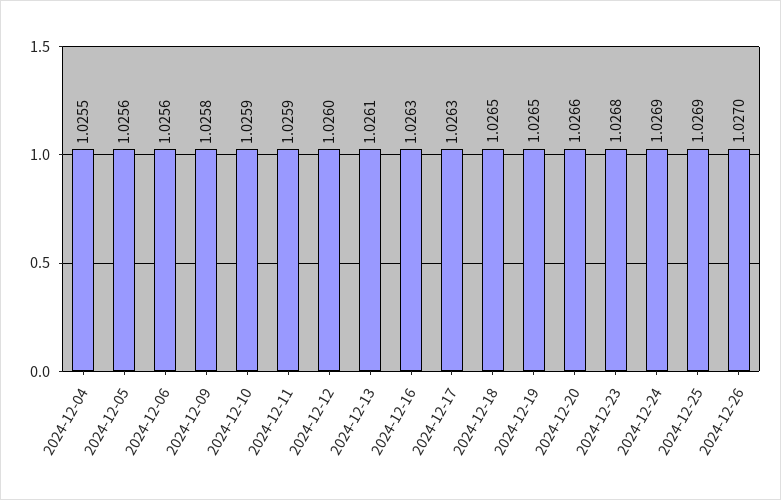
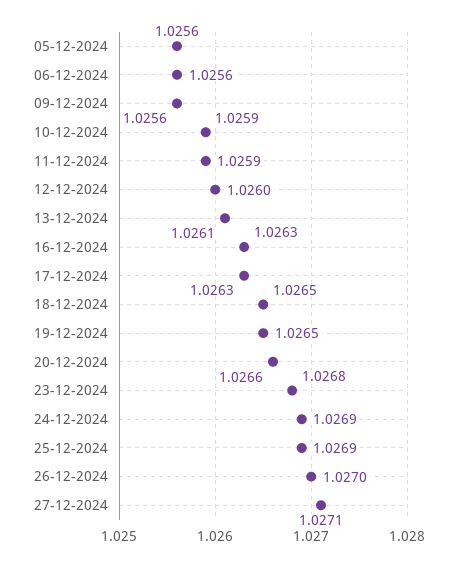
2024-12-04: 1.0255 -> none
2024-12-09: 1.0258 -> 1.0256
27-12-2024: none -> 1.0271

